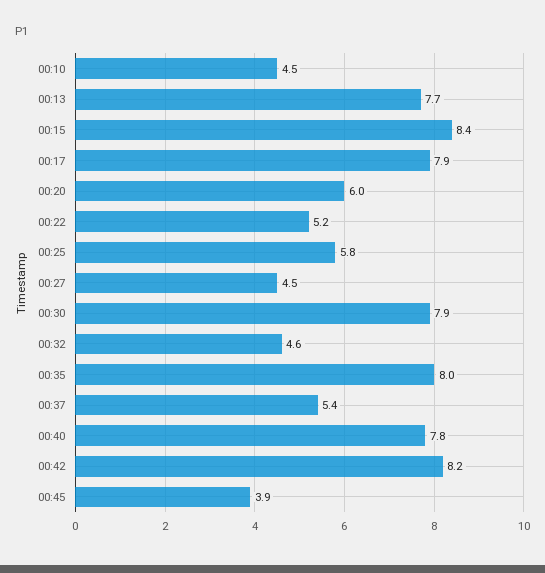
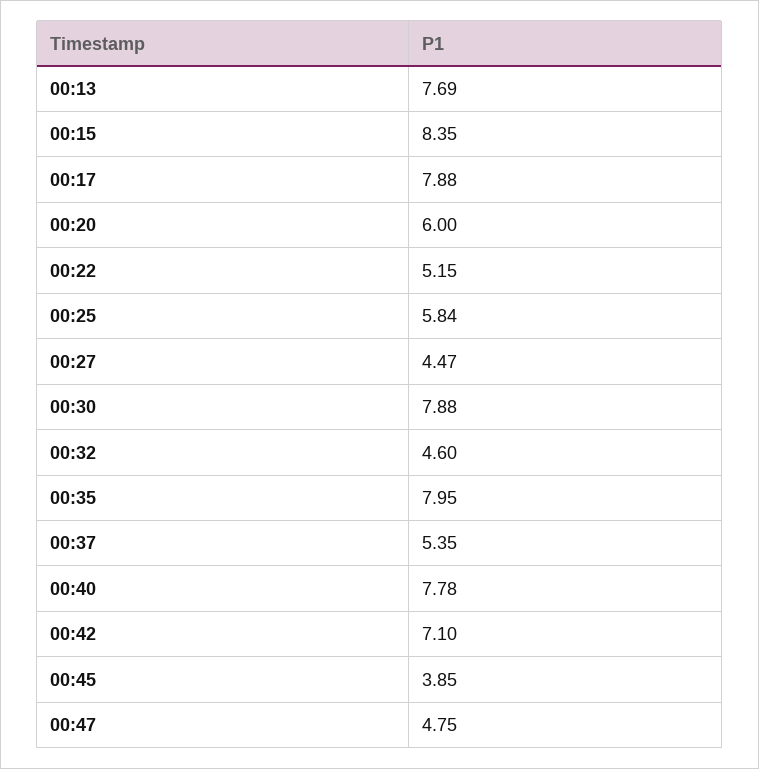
00:10: 4.5 -> none
00:42: 8.2 -> 7.1
00:47: none -> 4.75

